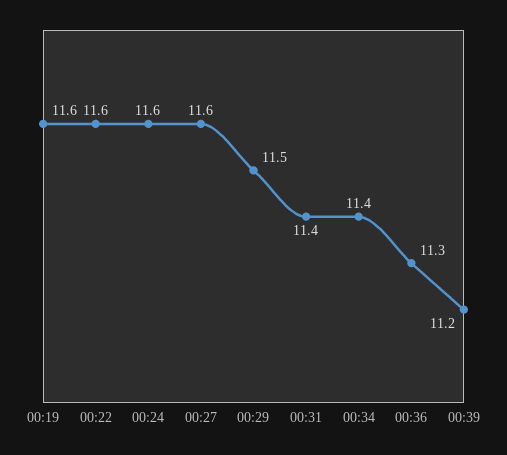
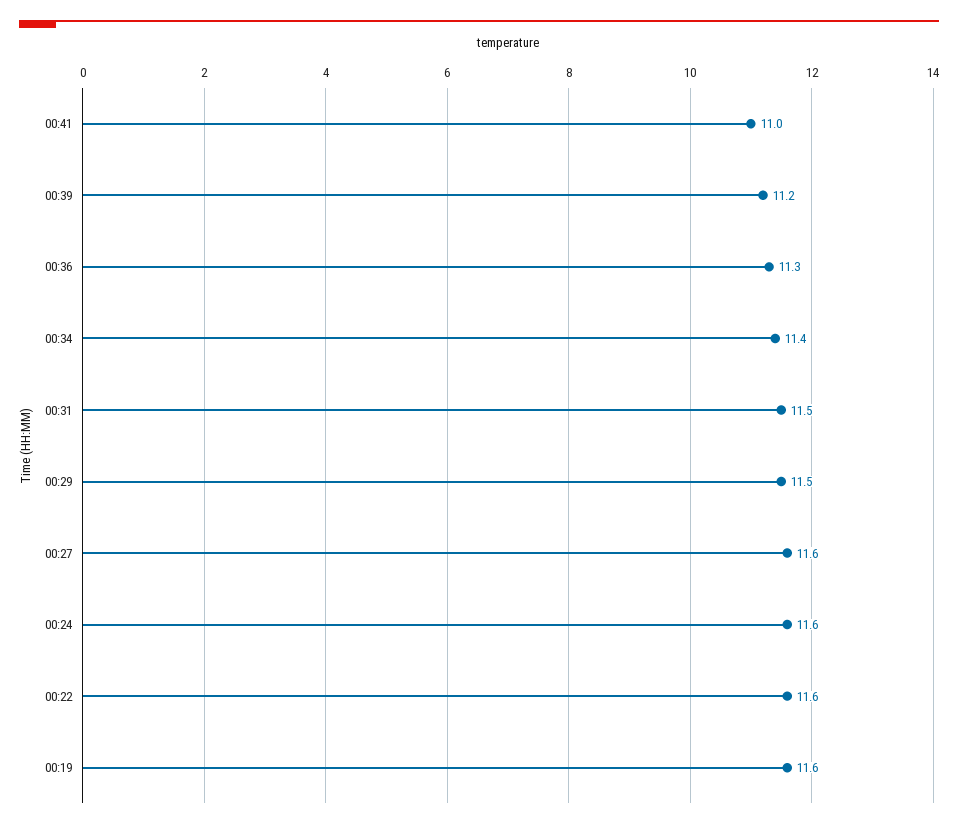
00:31: 11.4 -> 11.5
00:41: none -> 11

